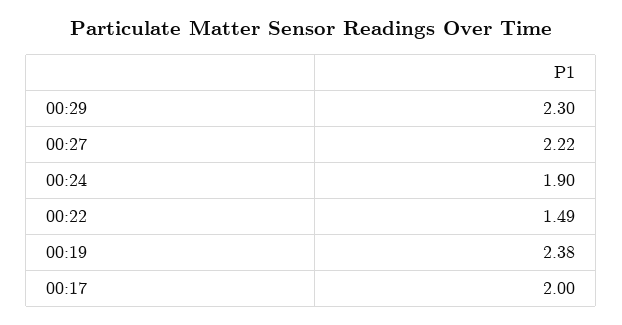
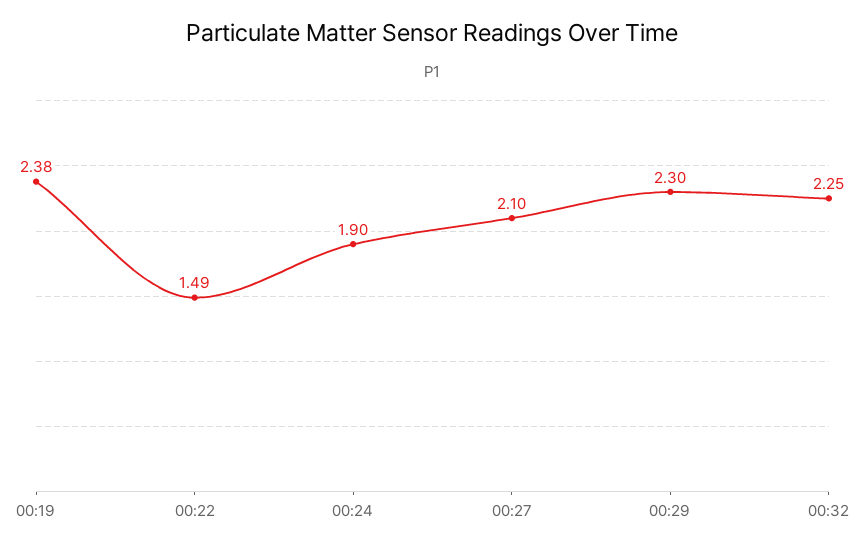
00:27: 2.22 -> 2.1
00:17: 2 -> none
00:32: none -> 2.25

